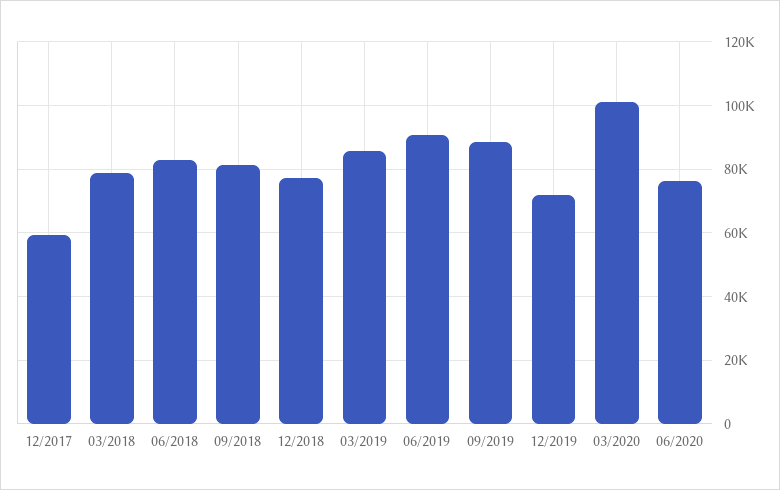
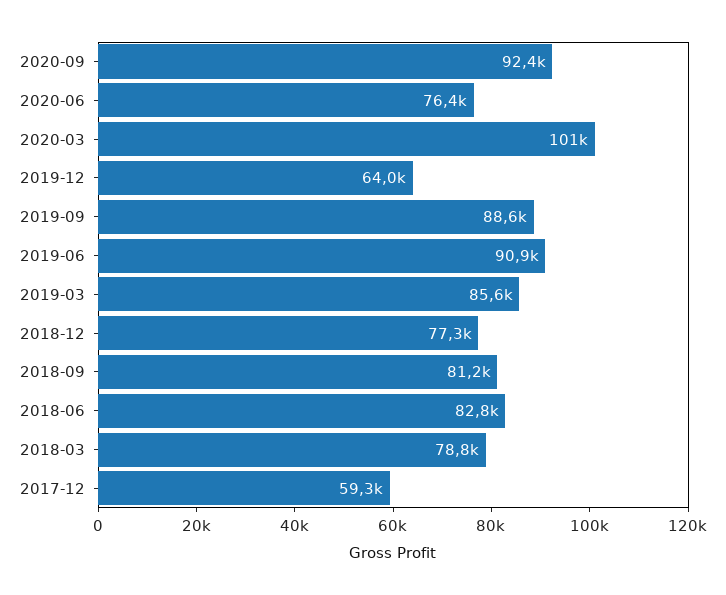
12/2019: 72000 -> 64000
2020-09: none -> 92400

